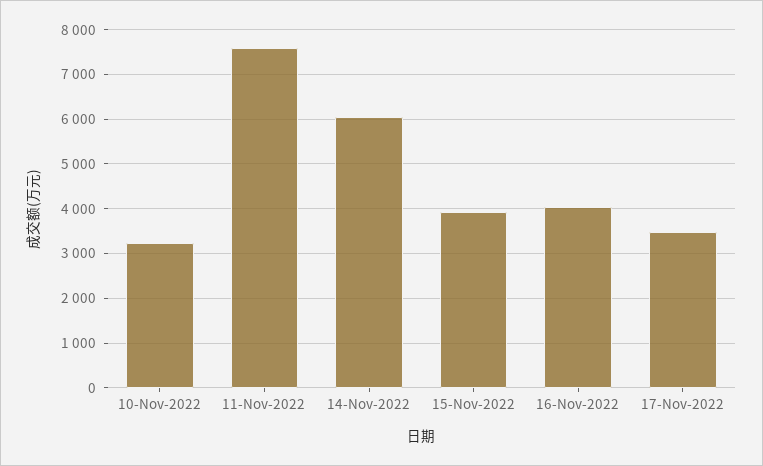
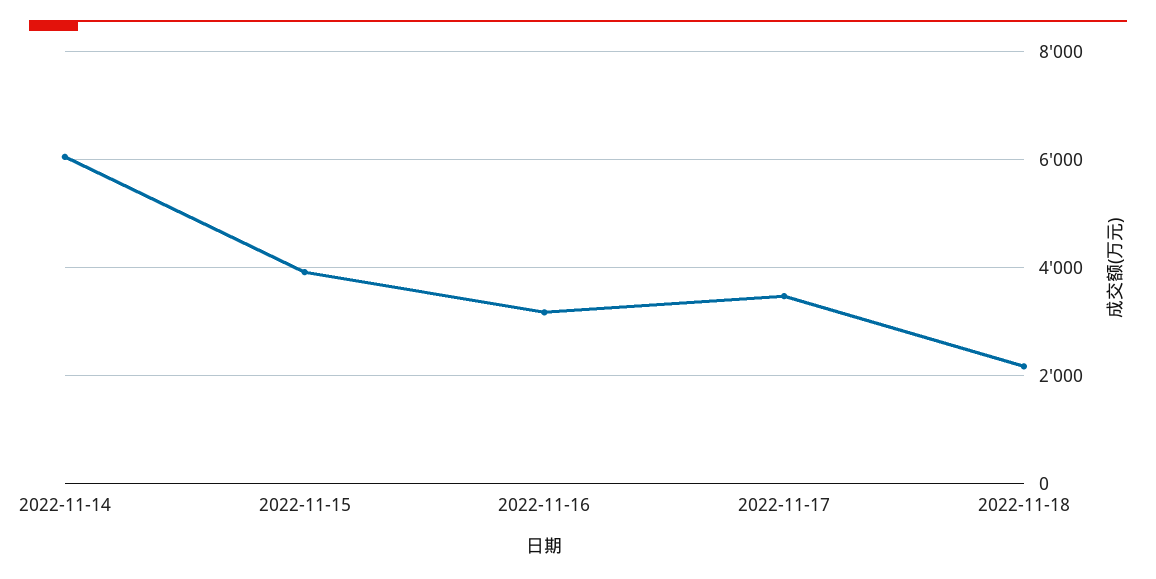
10-Nov-2022: 3200 -> none
11-Nov-2022: 7600 -> none
16-Nov-2022: 4000 -> 3200
2022-11-18: none -> 2200

